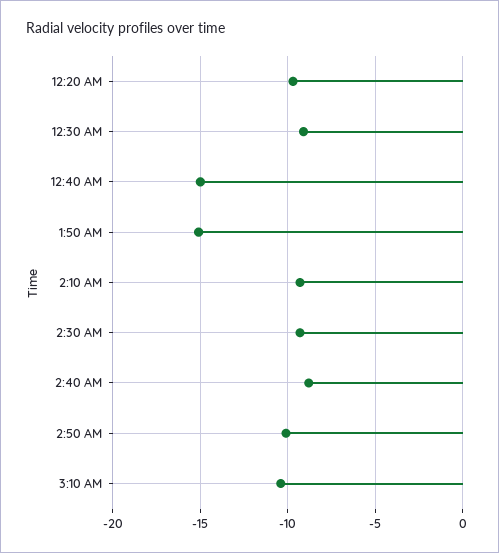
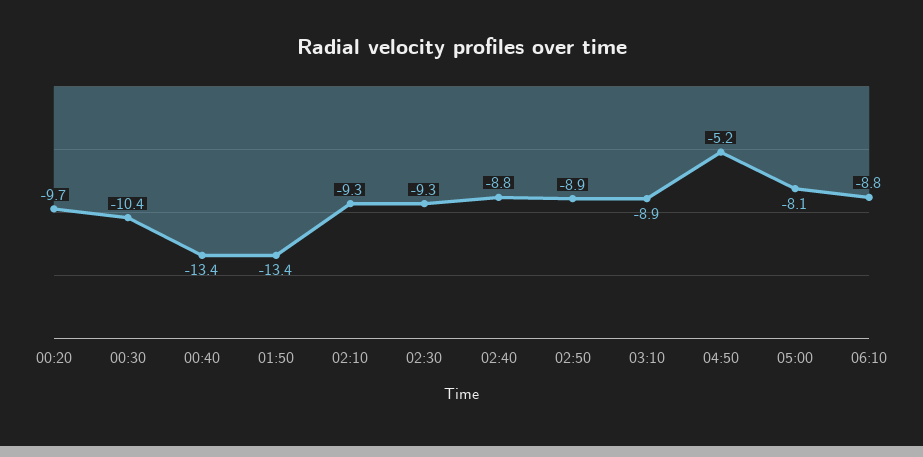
12:30 AM: -9 -> -10.4
12:40 AM: -15 -> -13.4
1:50 AM: -15 -> -13.4
2:50 AM: -10 -> -8.9
3:10 AM: -10.5 -> -8.9
04:50: none -> -5.2
05:00: none -> -8.1
06:10: none -> -8.8

